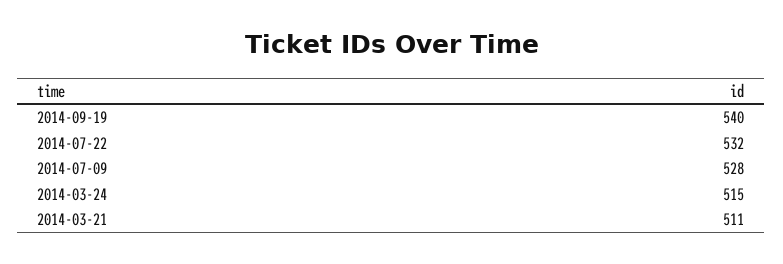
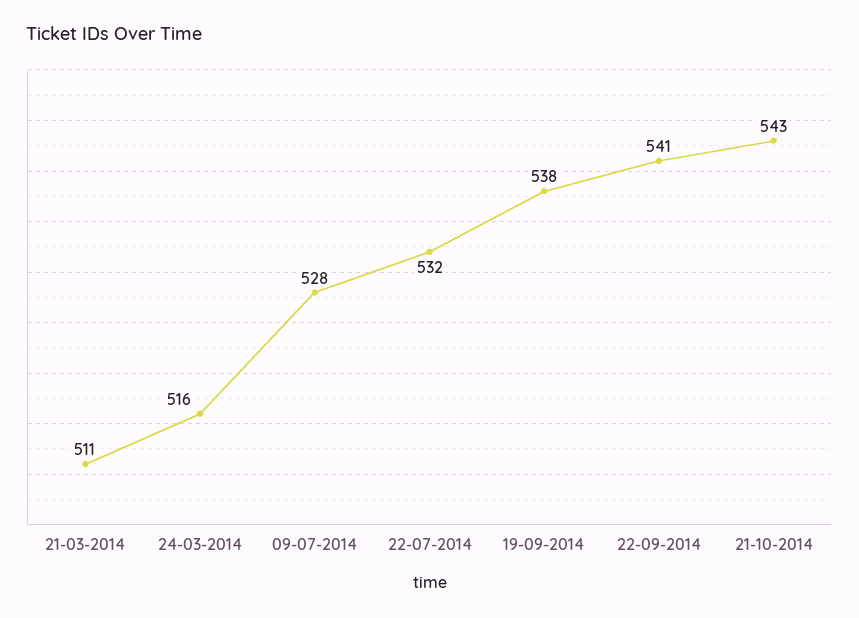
2014-09-19: 540 -> 538
2014-03-24: 515 -> 516
22-09-2014: none -> 541
21-10-2014: none -> 543

